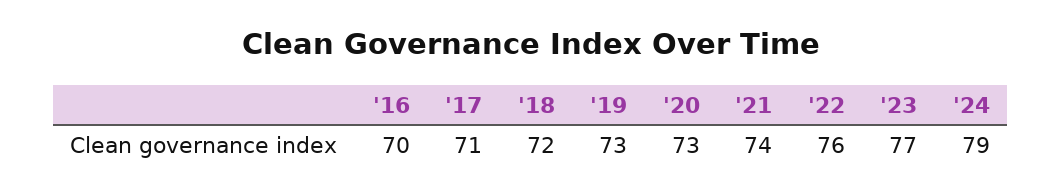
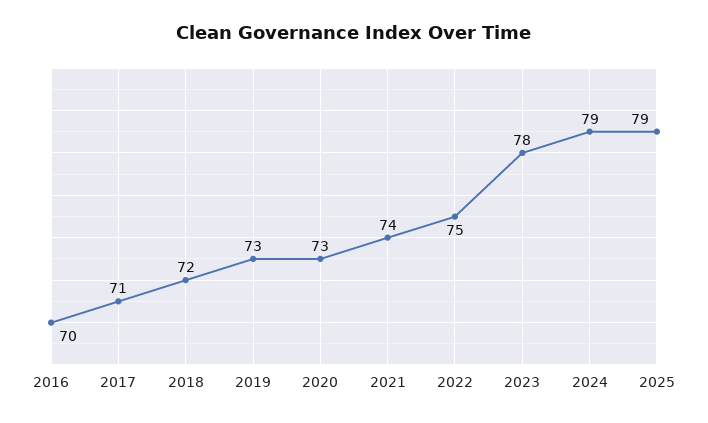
'22: 76 -> 75
'23: 77 -> 78
2025: none -> 79

